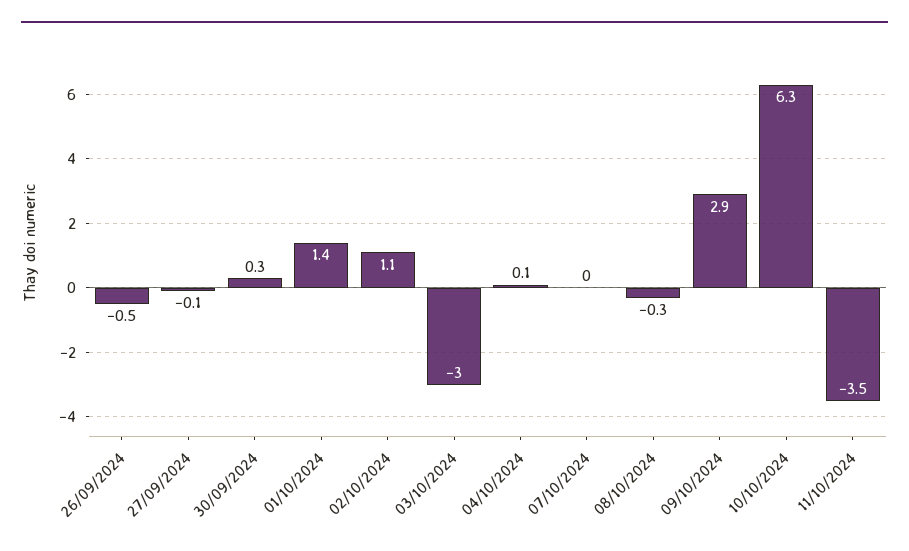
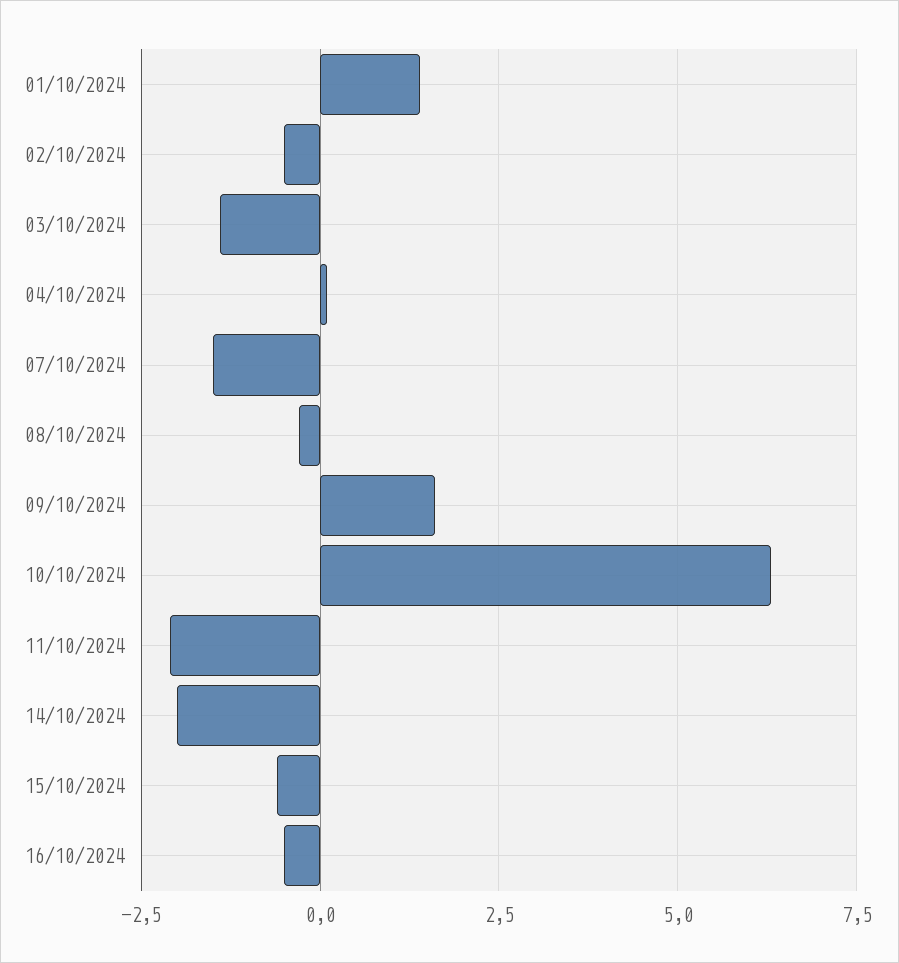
26/09/2024: -0.5 -> none
27/09/2024: -0.1 -> none
30/09/2024: 0.3 -> none
02/10/2024: 1.1 -> -0.5
03/10/2024: -3 -> -1.5
07/10/2024: 0 -> -1.5
09/10/2024: 2.9 -> 1.5
11/10/2024: -3.5 -> -2
14/10/2024: none -> -2
15/10/2024: none -> -0.5
16/10/2024: none -> -0.5

